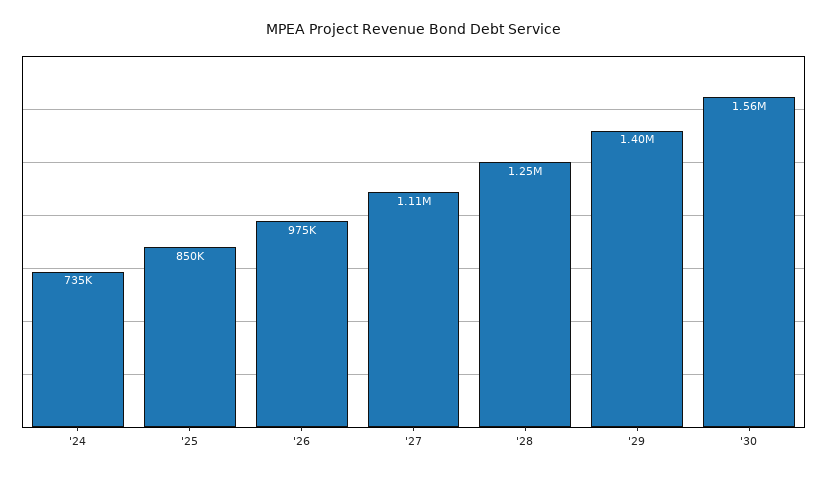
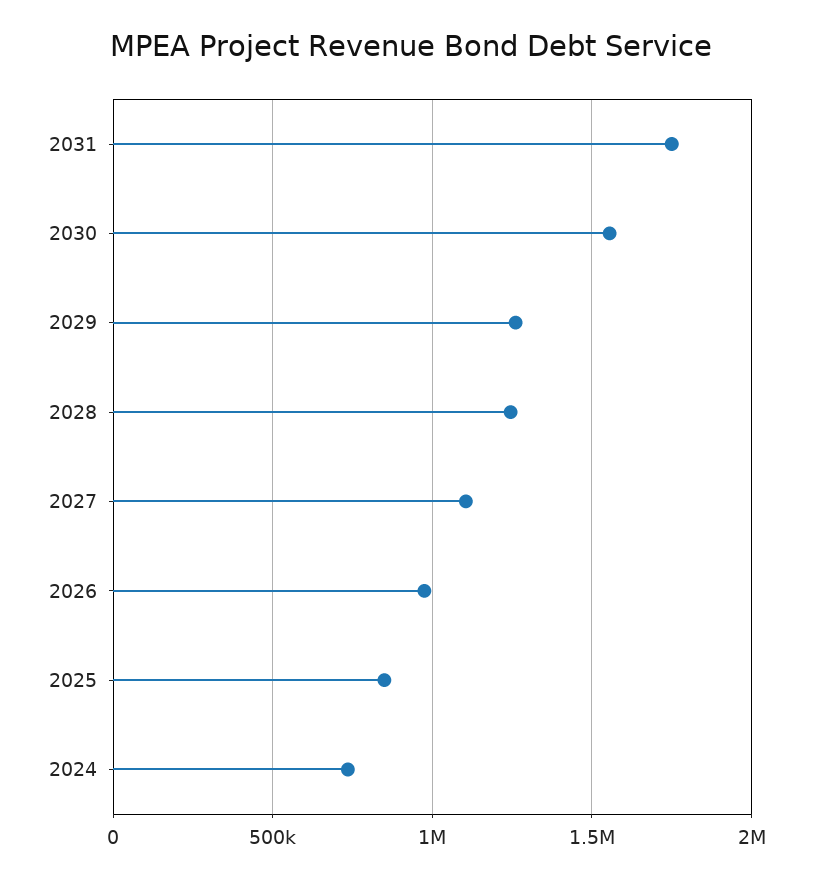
'29: 1400000 -> 1250000
2031: none -> 1750000

